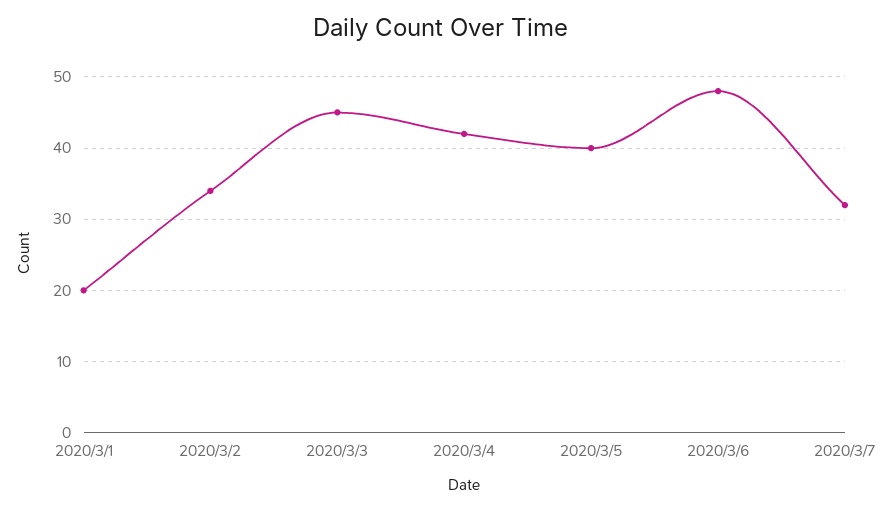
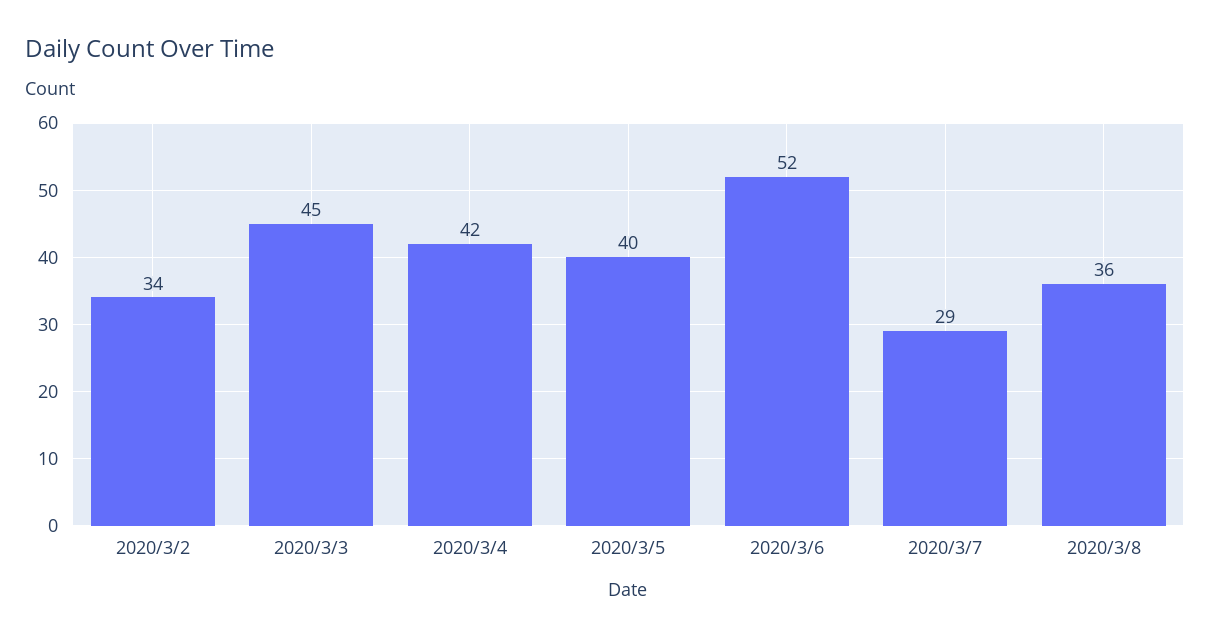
2020/3/1: 20 -> none
2020/3/6: 48 -> 52
2020/3/7: 32 -> 29
2020/3/8: none -> 36

